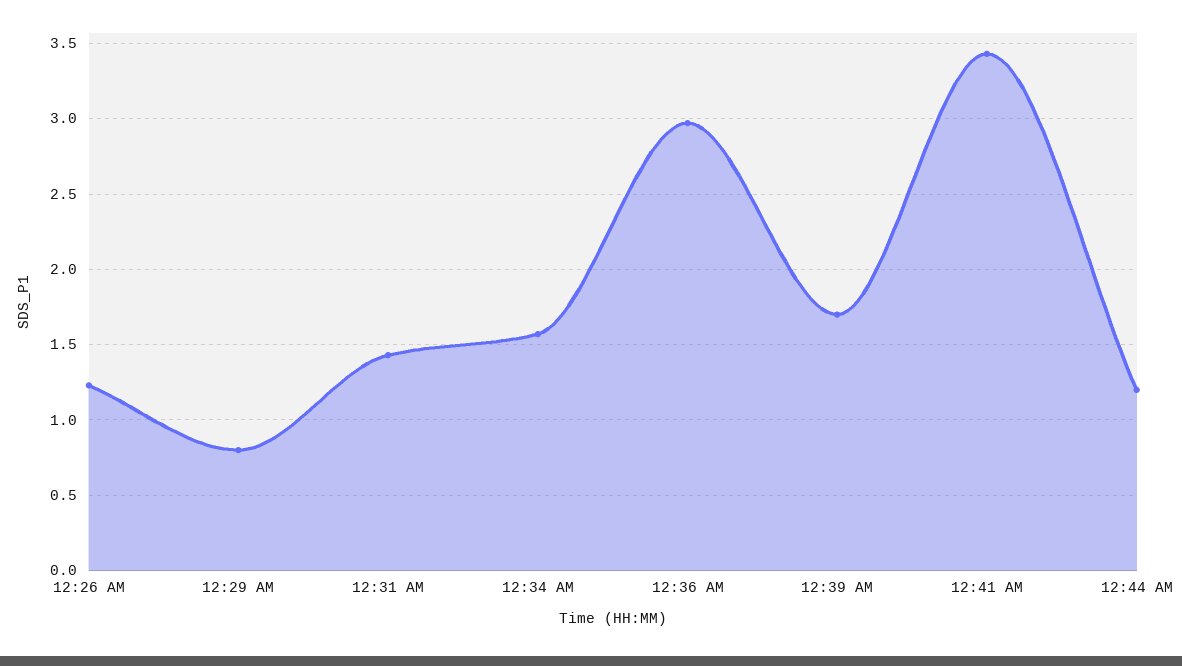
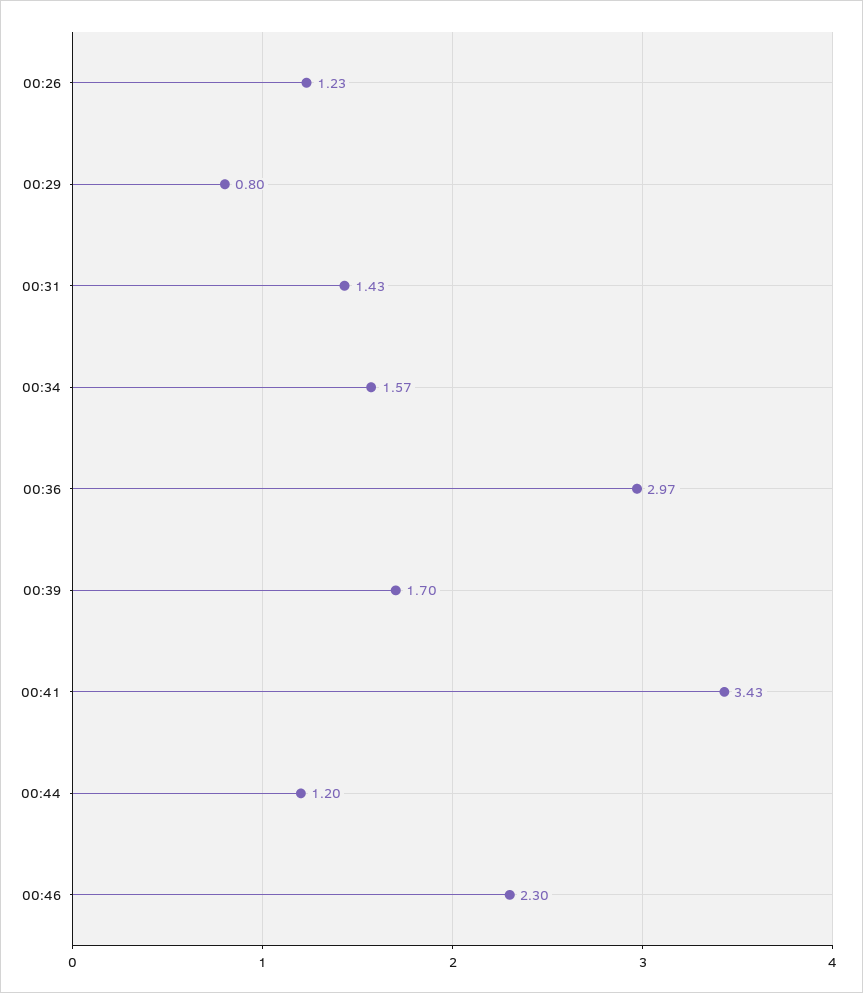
00:46: none -> 2.3

